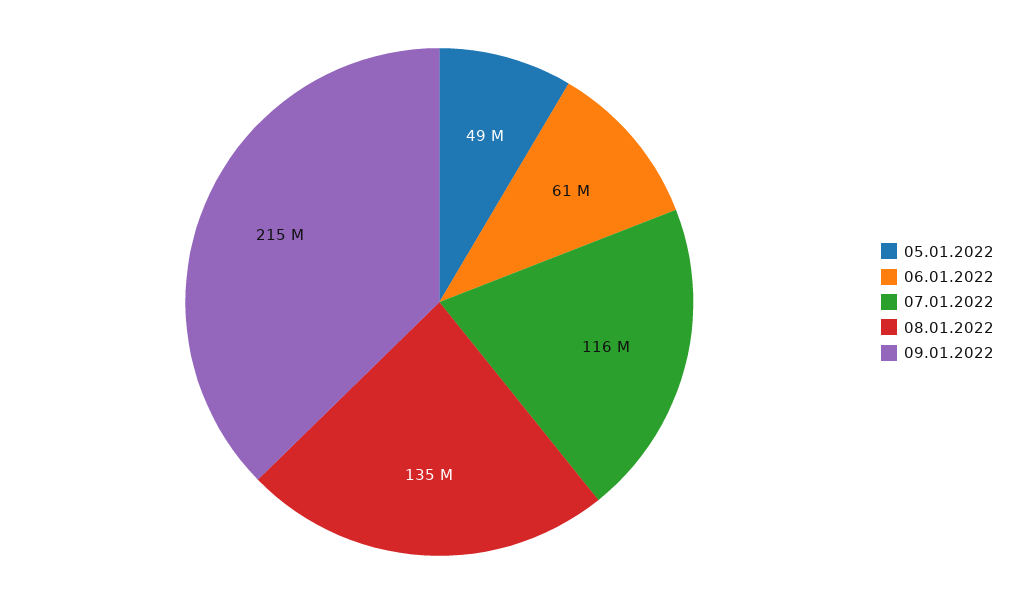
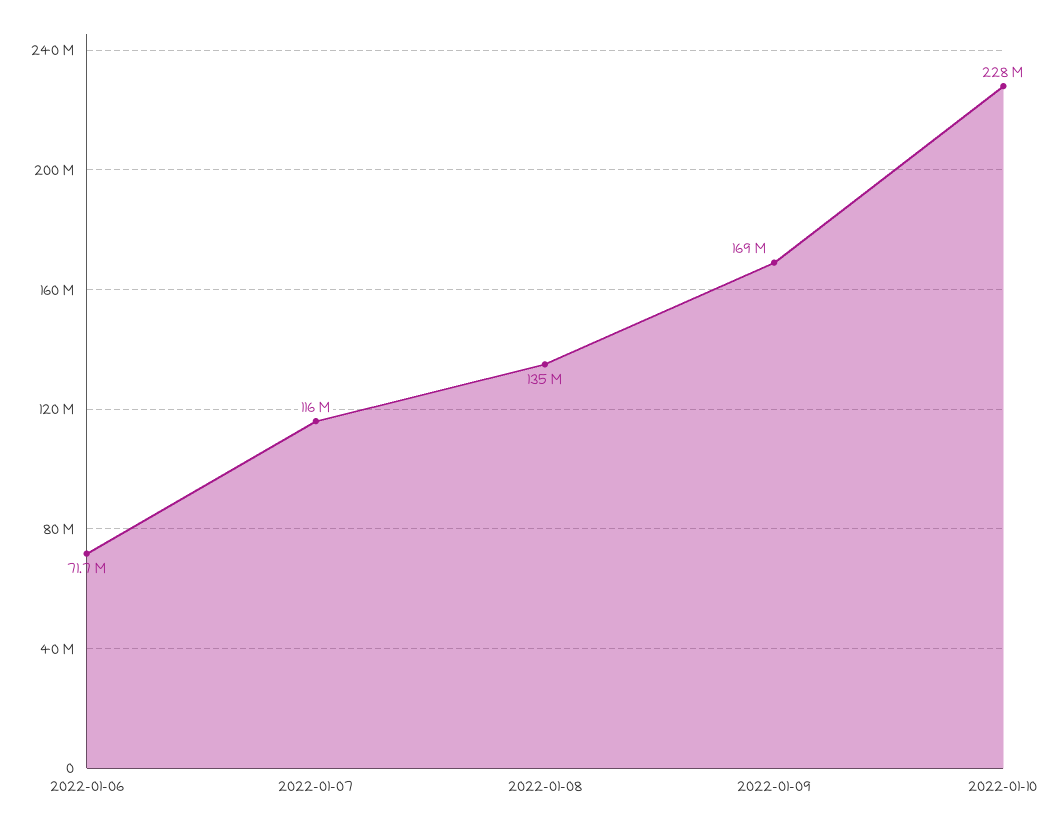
05.01.2022: 49000000 -> none
06.01.2022: 61000000 -> 71700000
09.01.2022: 215000000 -> 169000000
2022-01-10: none -> 228000000

